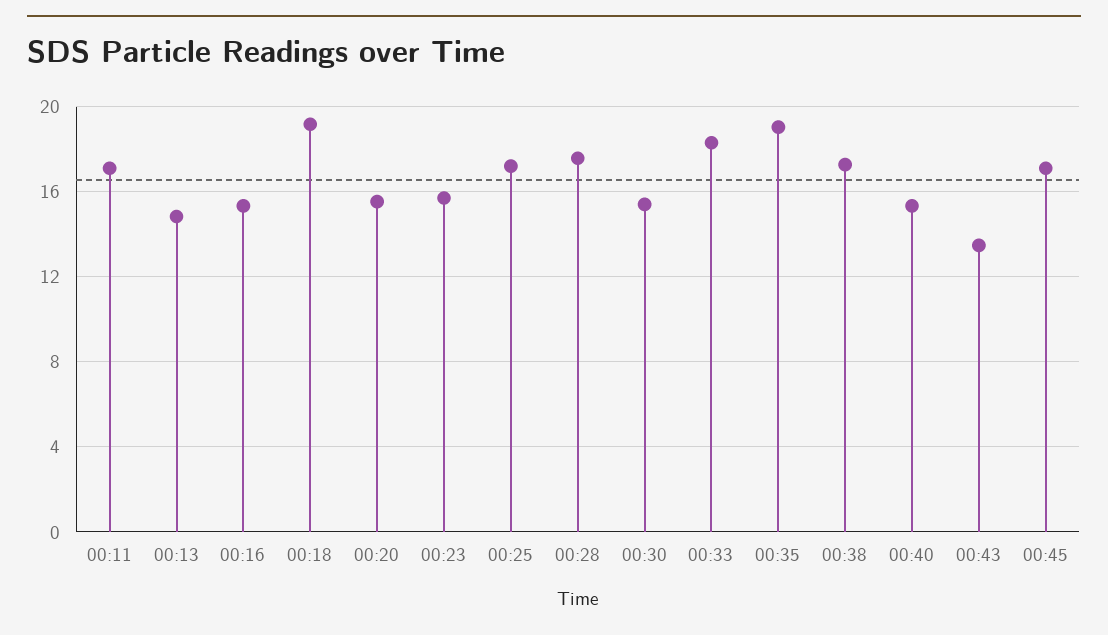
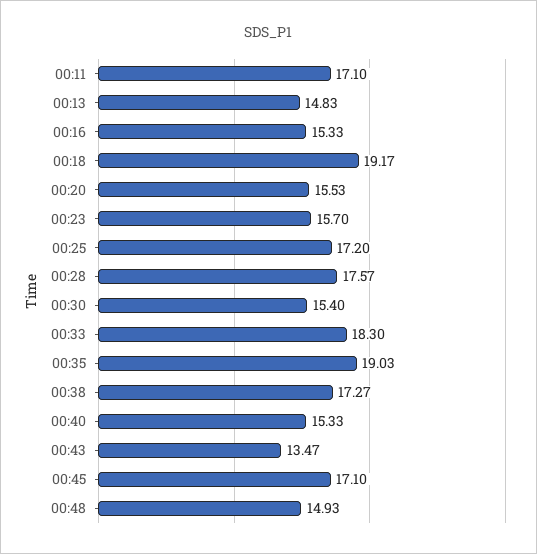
00:48: none -> 14.93

